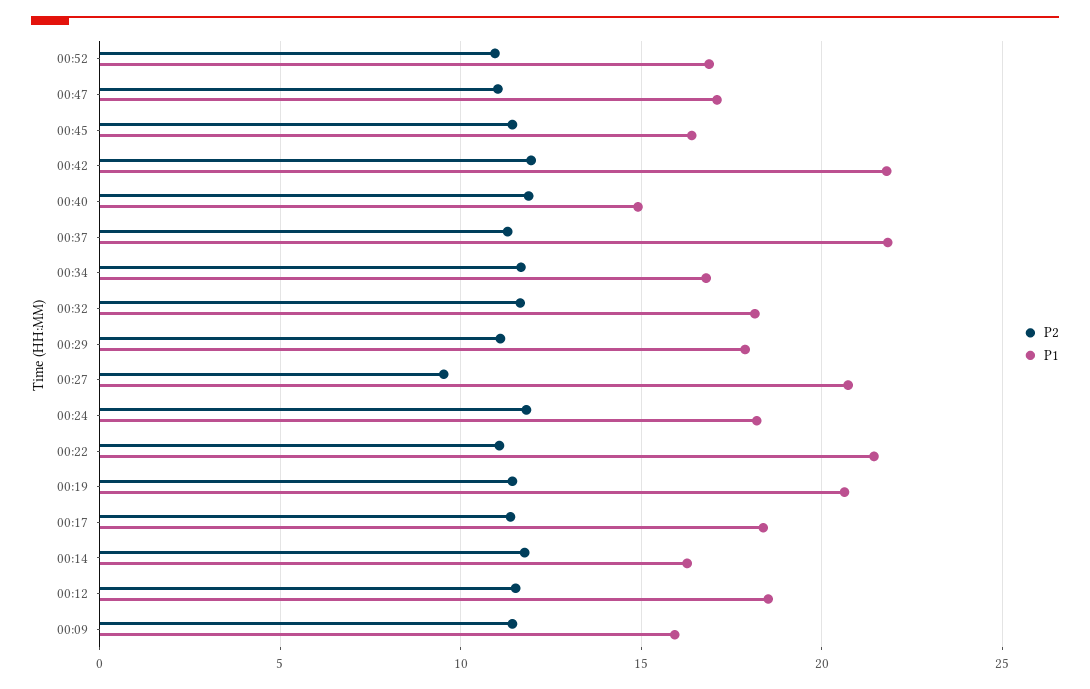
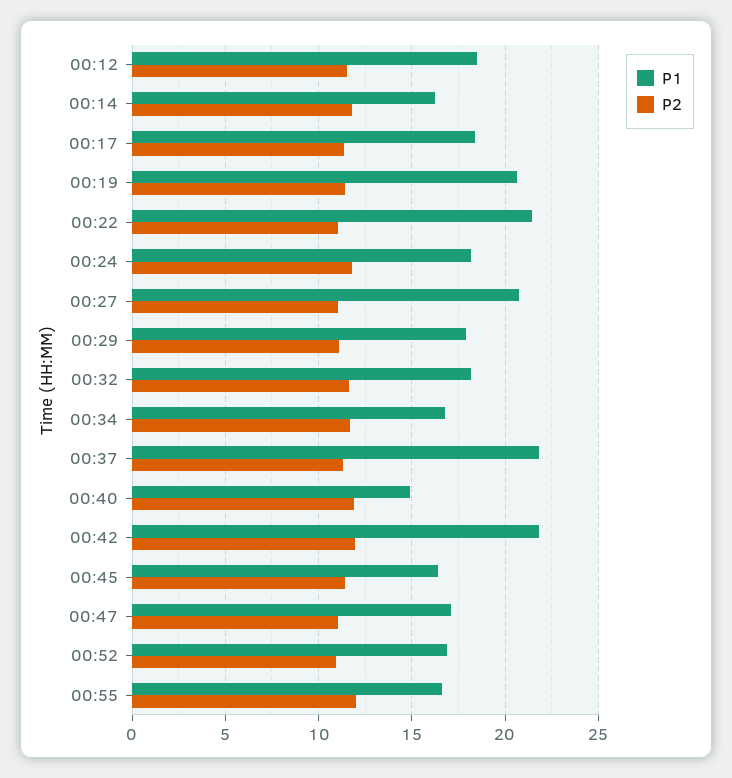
P2, 00:27: 9.5 -> 11
P2, 00:09: 11.5 -> none
P1, 00:09: 16 -> none
P1, 00:55: none -> 16.5
P2, 00:55: none -> 12

